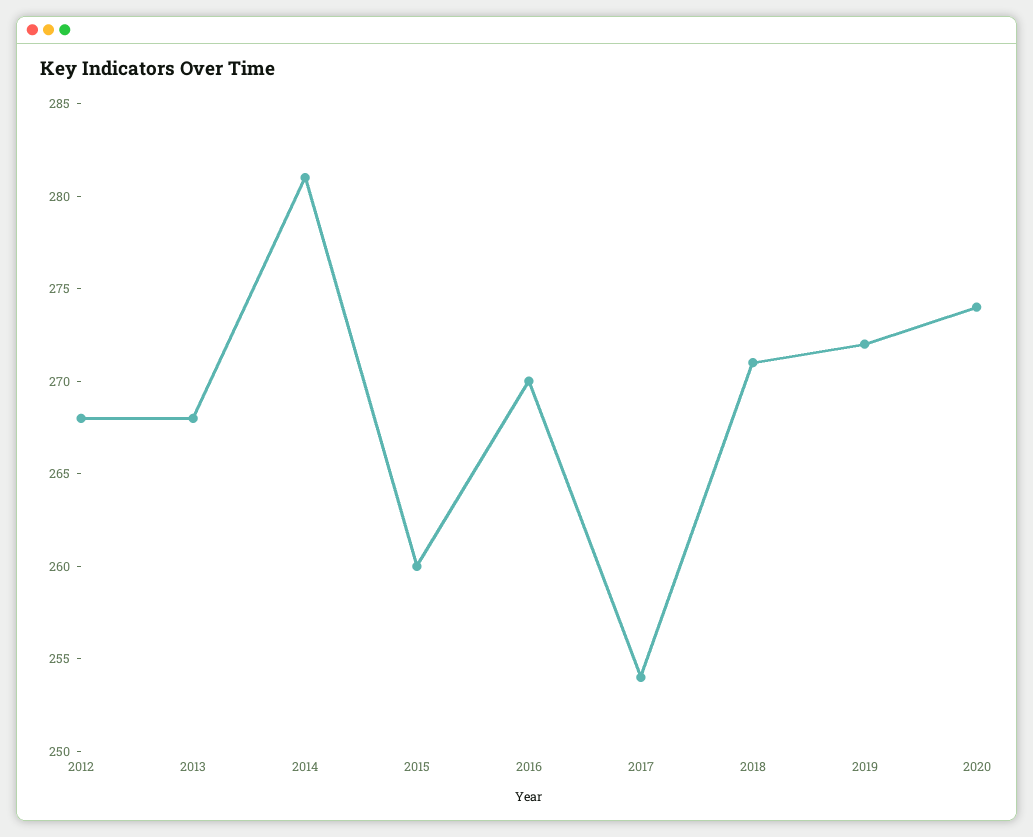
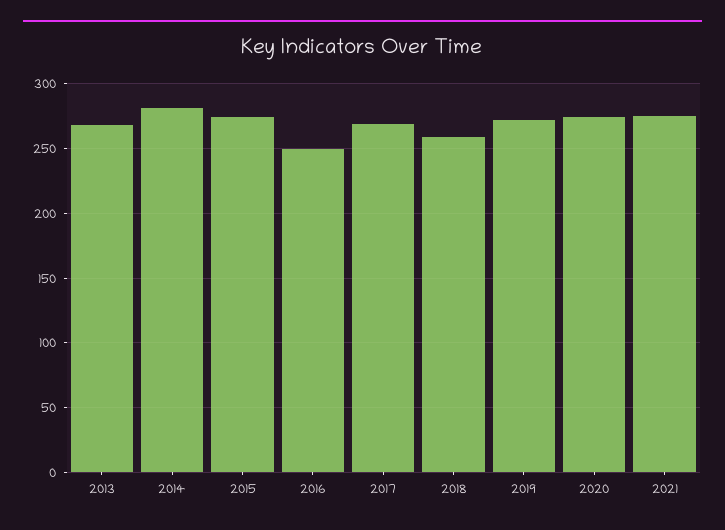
2012: 268 -> none
2015: 260 -> 275
2016: 270 -> 250
2017: 254 -> 270
2018: 271 -> 260
2021: none -> 275

